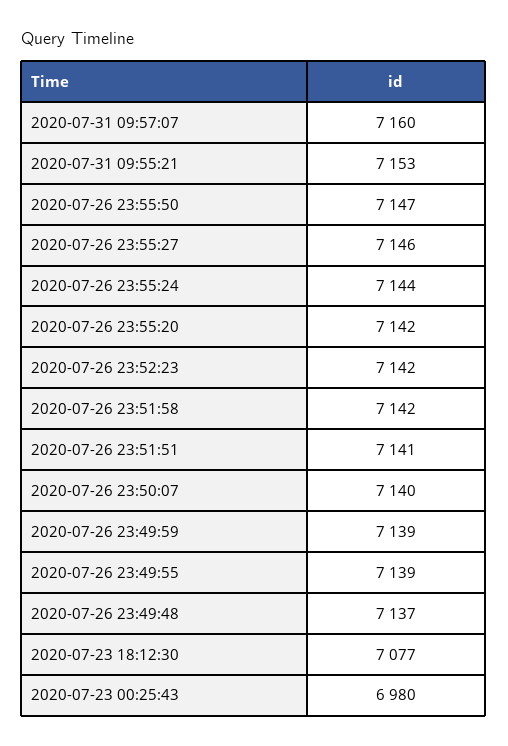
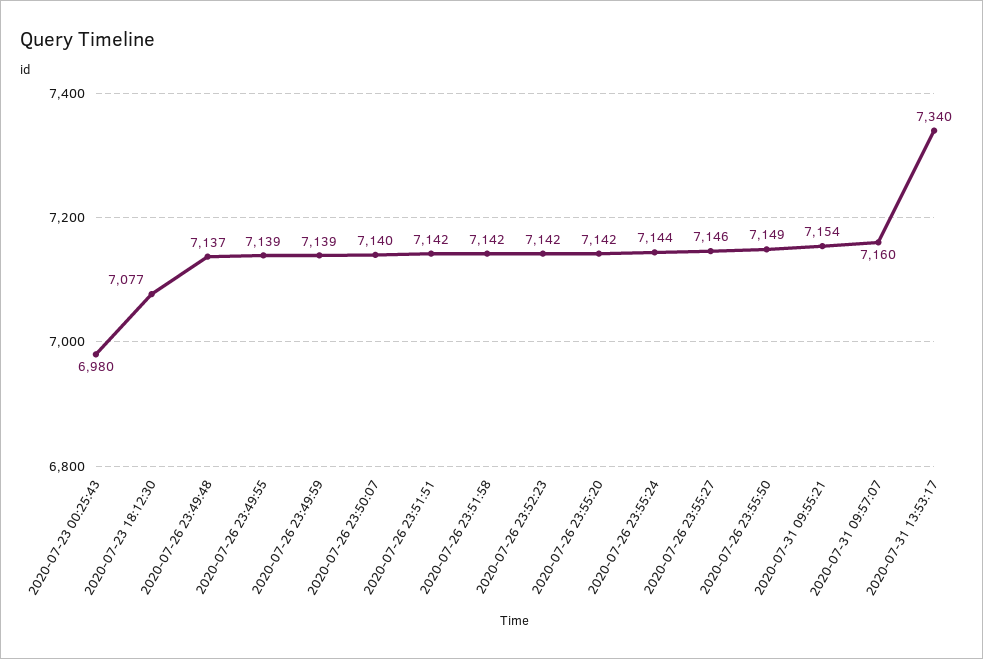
2020-07-31 09:55:21: 7153 -> 7154
2020-07-26 23:55:50: 7147 -> 7149
2020-07-26 23:51:51: 7141 -> 7142
2020-07-31 13:53:17: none -> 7340

